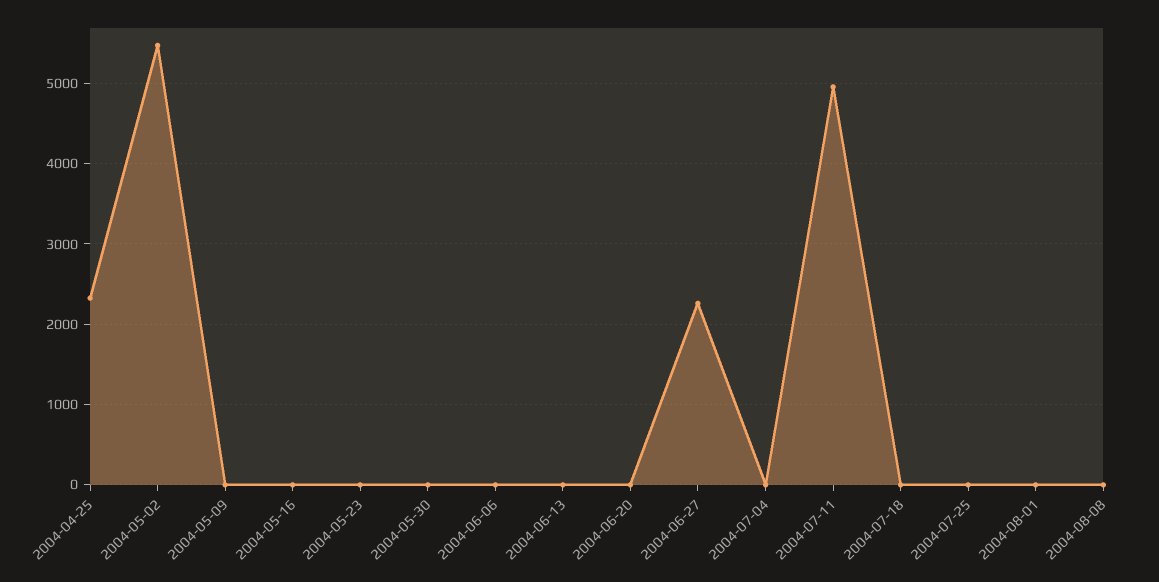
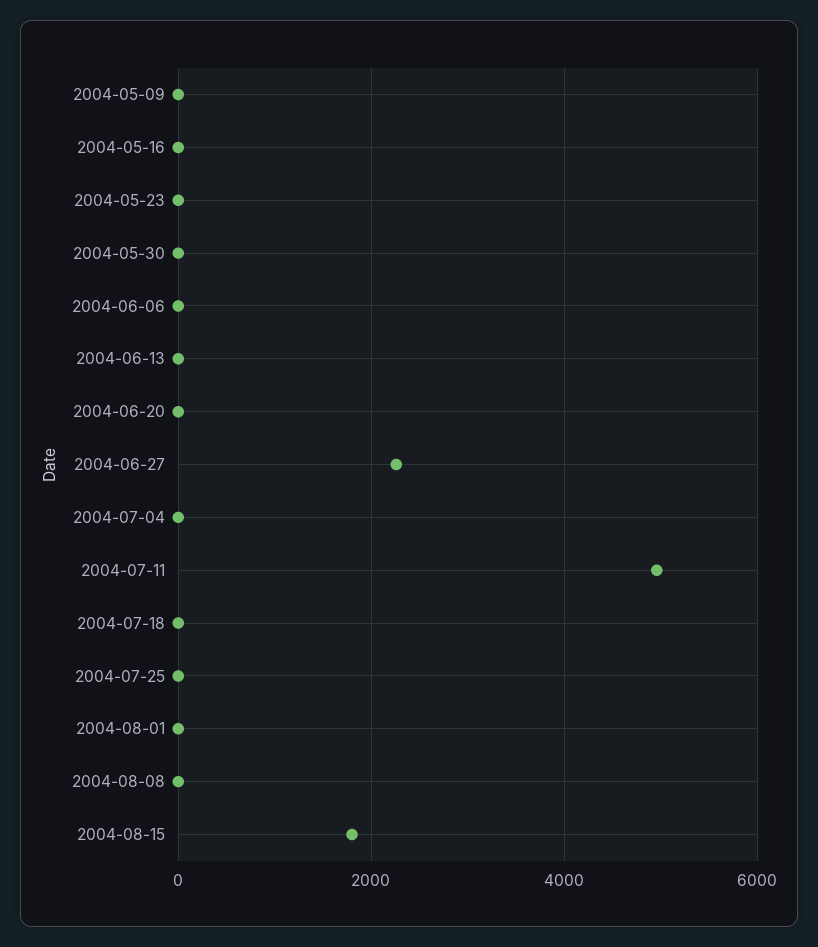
2004-04-25: 2300 -> none
2004-05-02: 5500 -> none
2004-08-15: none -> 1800

